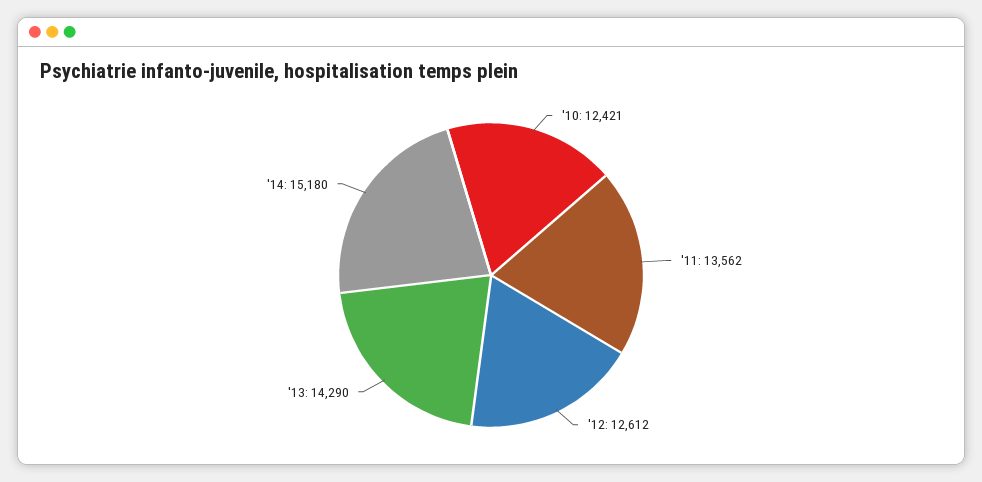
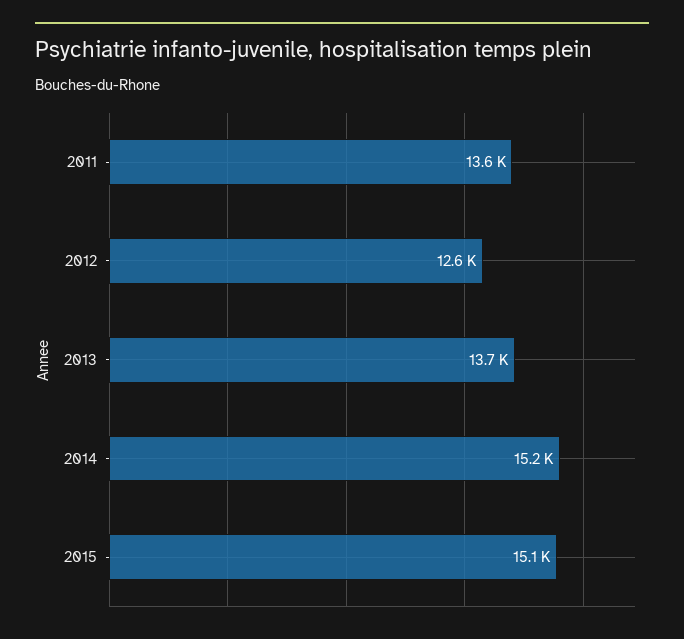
'10: 12421 -> none
'13: 14290 -> 13700
2015: none -> 15100

